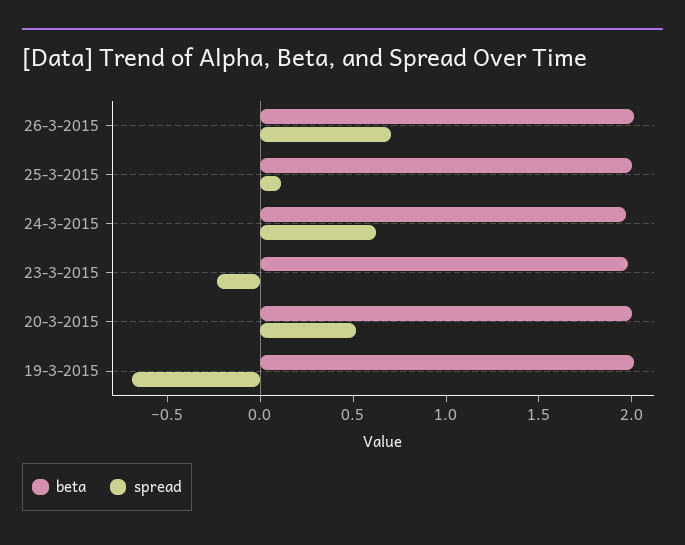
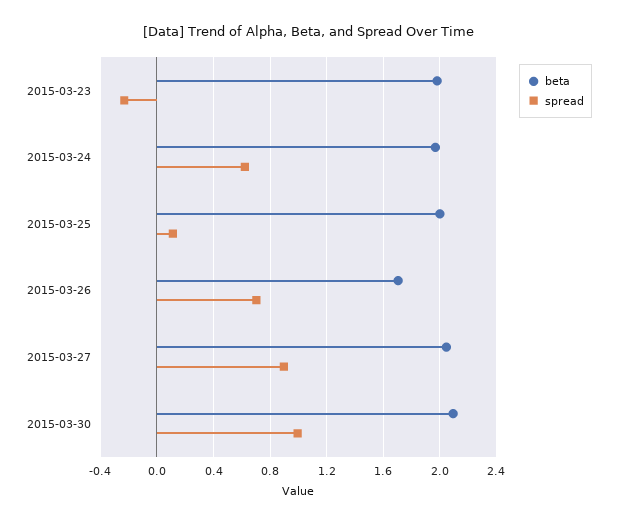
beta, 26-3-2015: 2 -> 1.7
beta, 20-3-2015: 2 -> none
spread, 20-3-2015: 0.5 -> none
beta, 19-3-2015: 2 -> none
spread, 19-3-2015: -0.7 -> none
beta, 2015-03-27: none -> 2.05
spread, 2015-03-27: none -> 0.9
beta, 2015-03-30: none -> 2.1
spread, 2015-03-30: none -> 1

